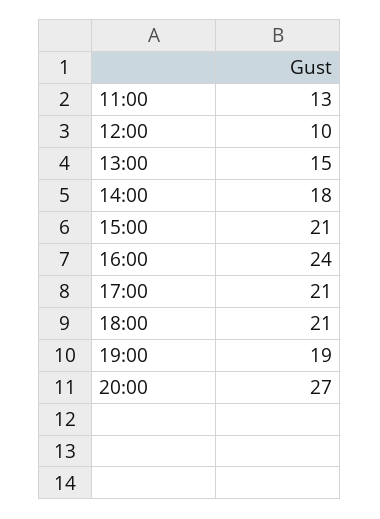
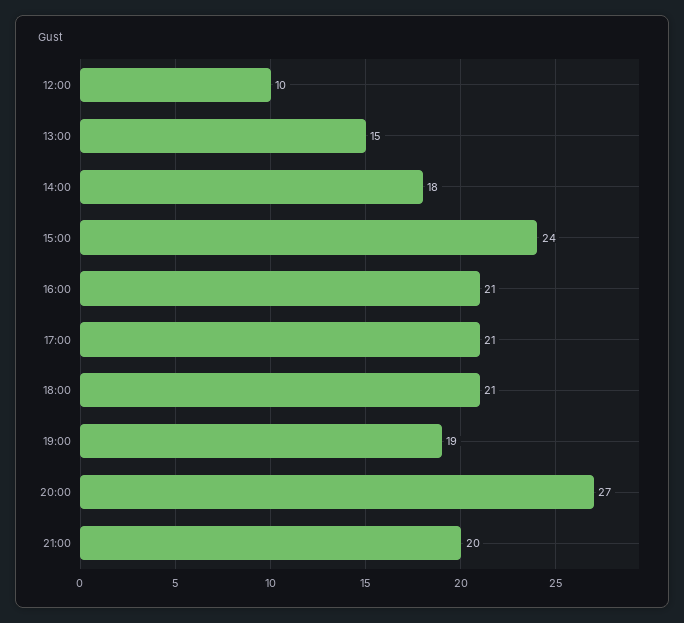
11:00: 13 -> none
15:00: 21 -> 24
16:00: 24 -> 21
21:00: none -> 20

